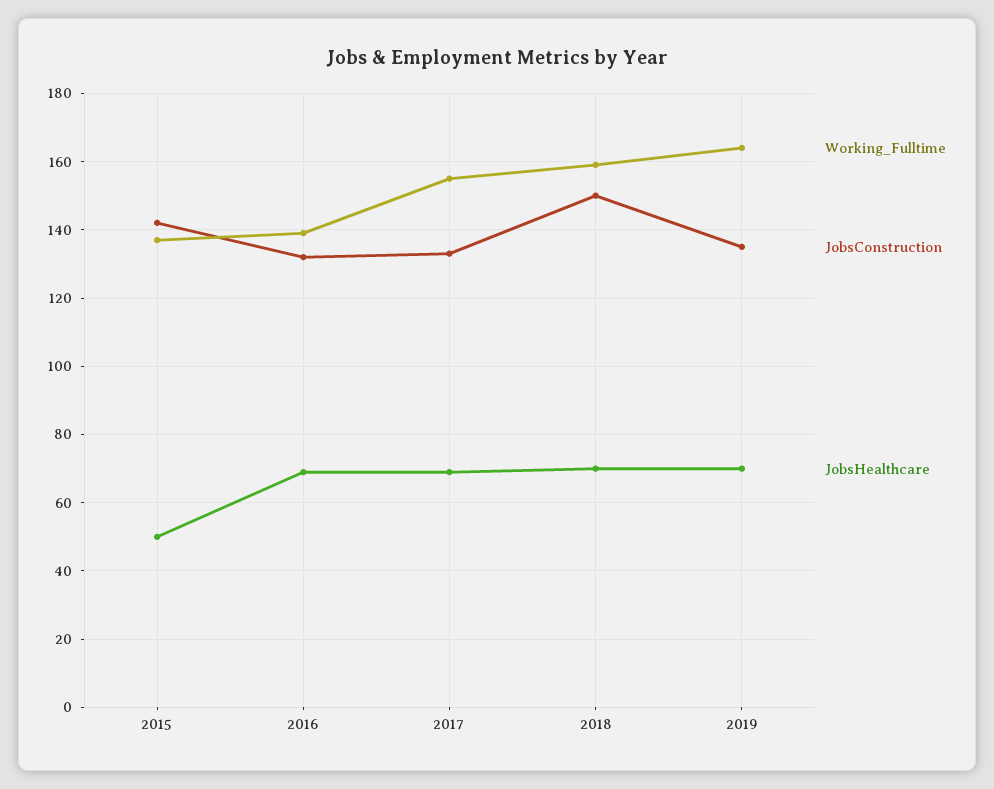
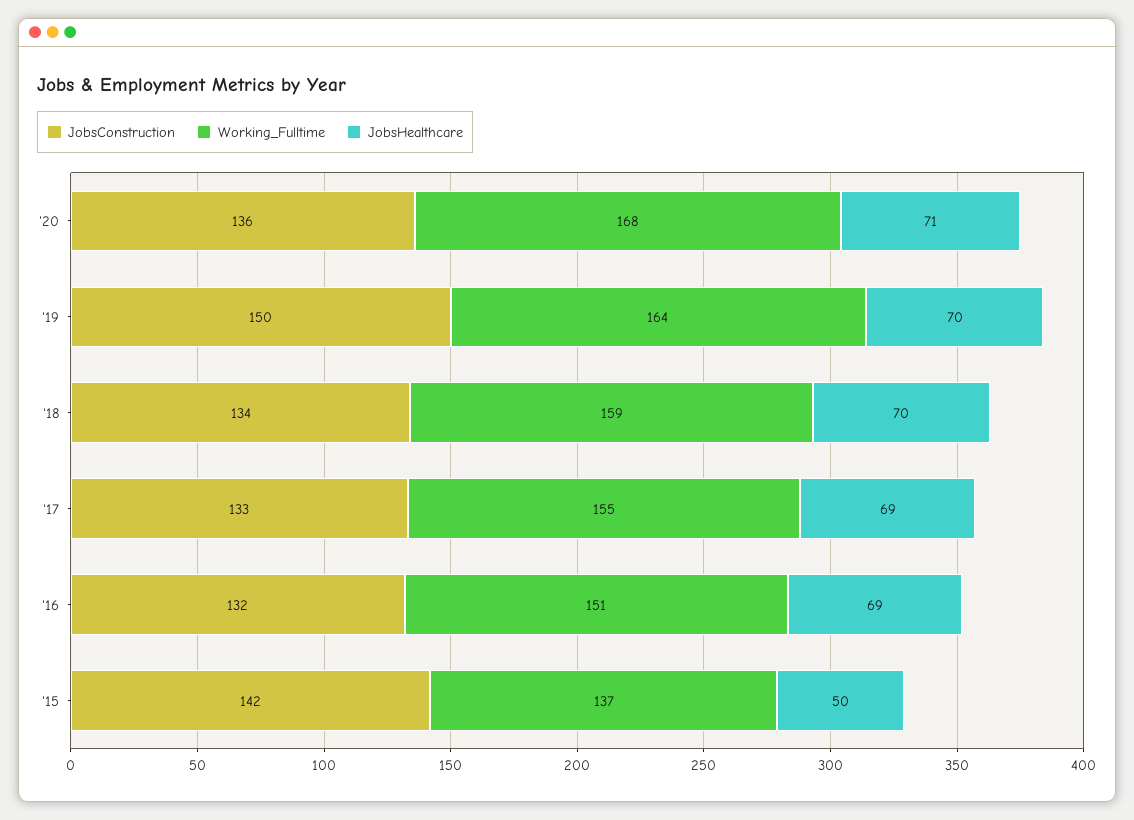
Working_Fulltime, 2016: 140 -> 151
JobsConstruction, 2018: 150 -> 134
JobsConstruction, 2019: 135 -> 150
JobsConstruction, '20: none -> 136
Working_Fulltime, '20: none -> 168
JobsHealthcare, '20: none -> 71

